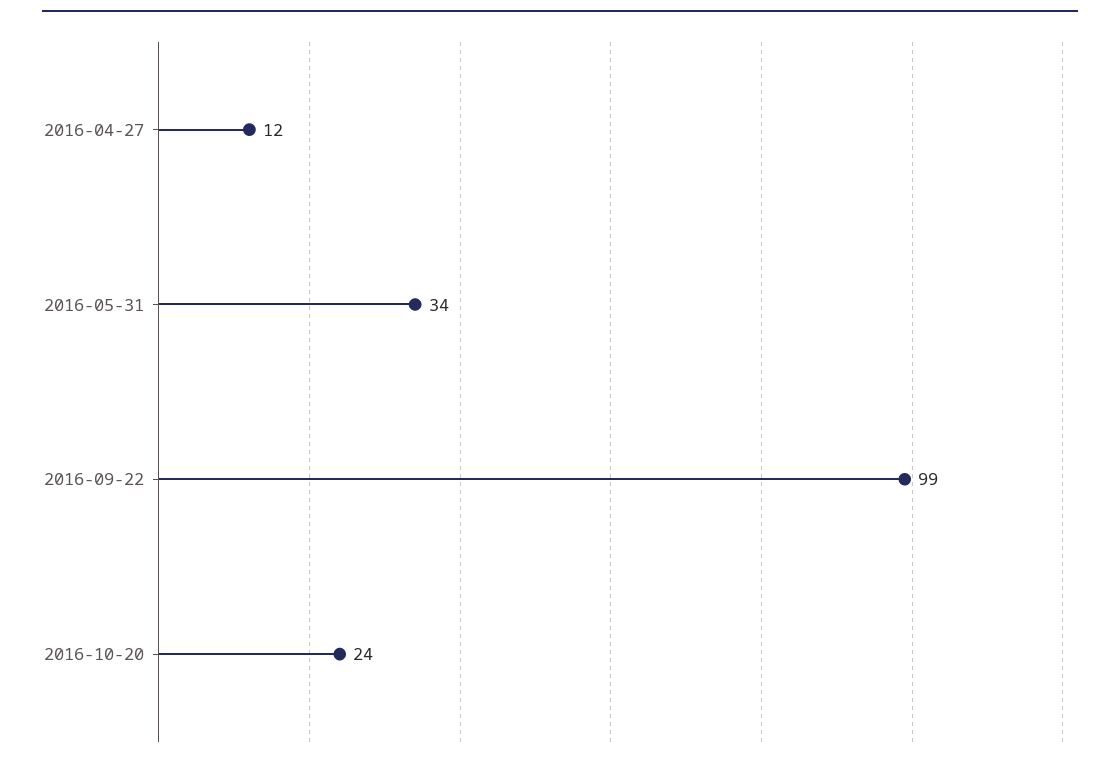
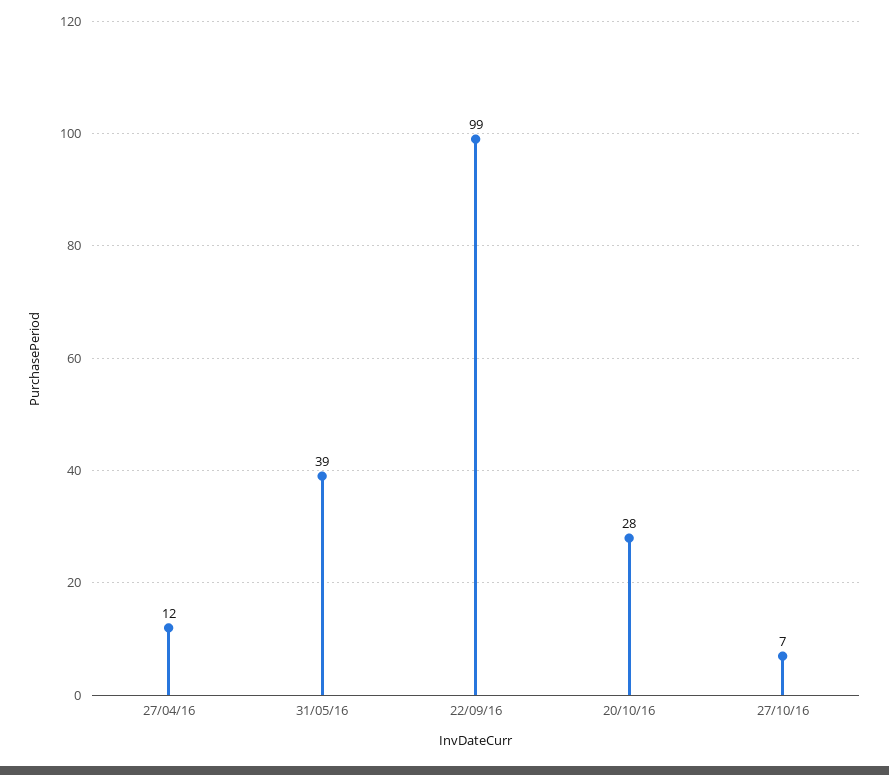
2016-05-31: 34 -> 39
2016-10-20: 24 -> 28
27/10/16: none -> 7

